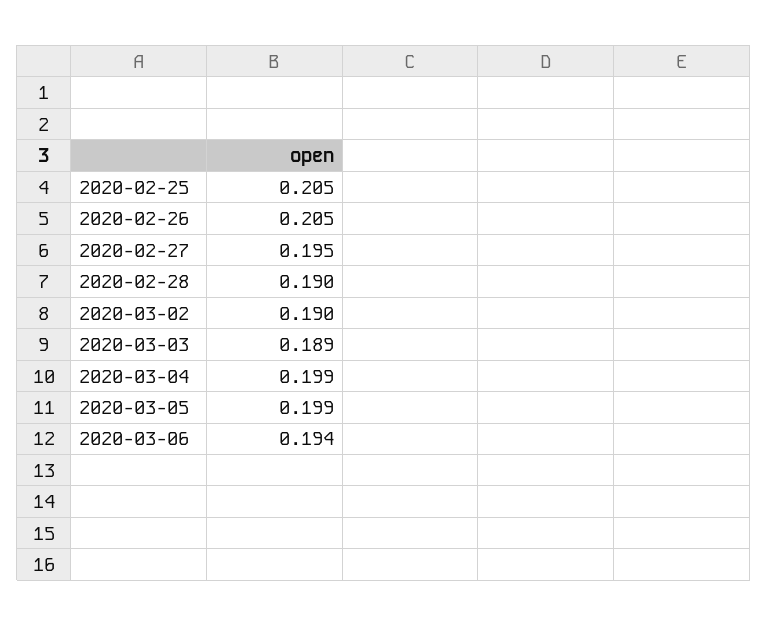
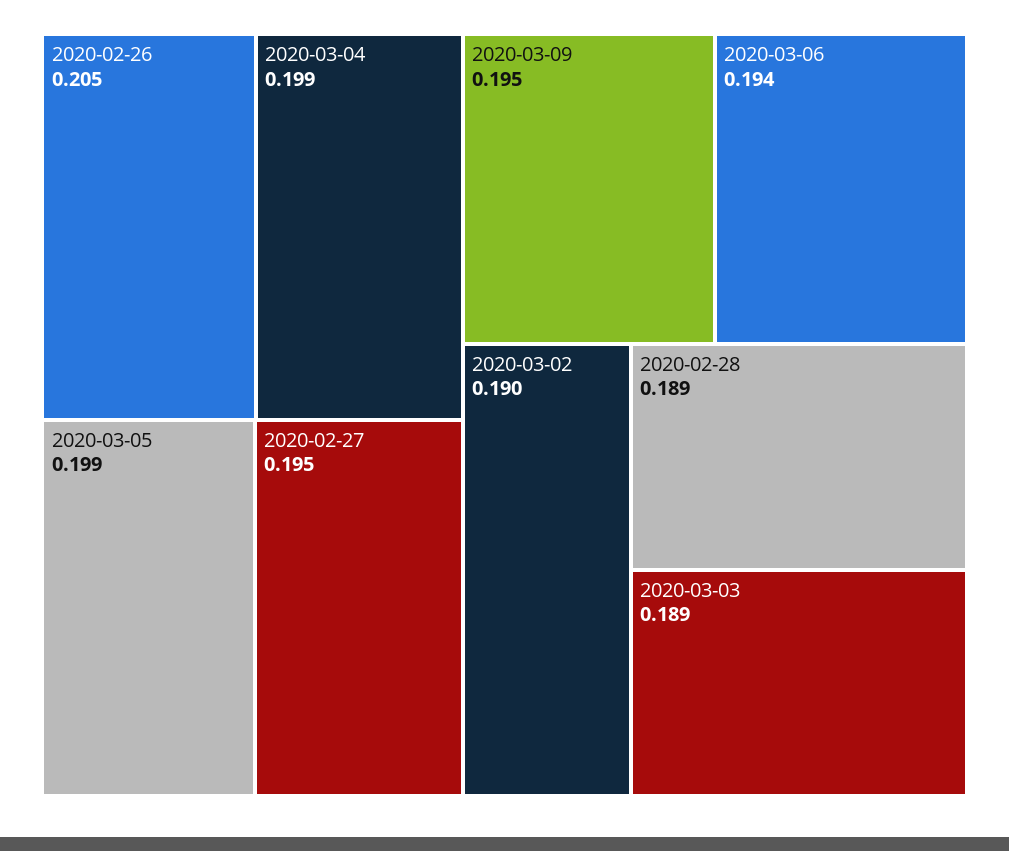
2020-02-25: 0.205 -> none
2020-02-28: 0.19 -> 0.189
2020-03-09: none -> 0.195

